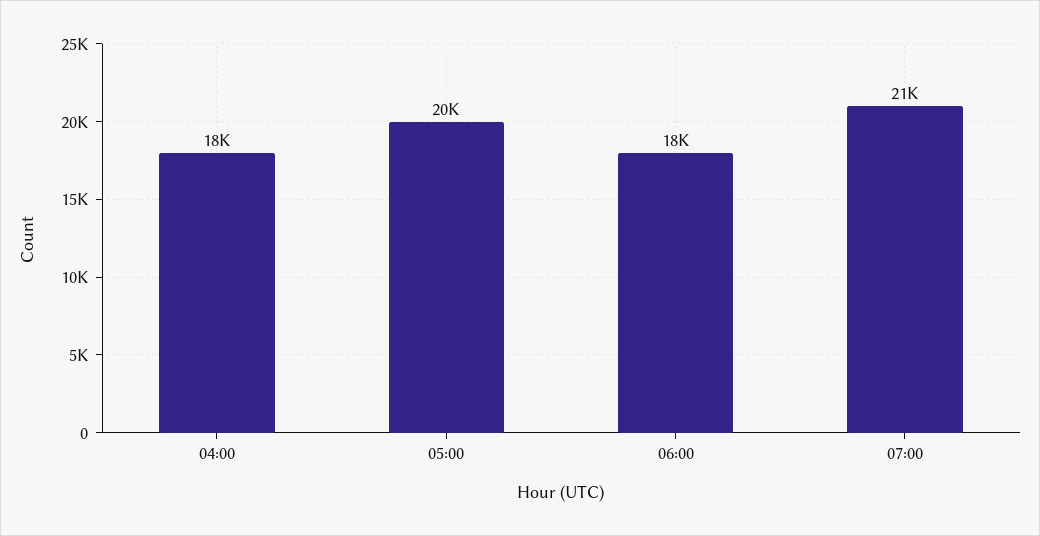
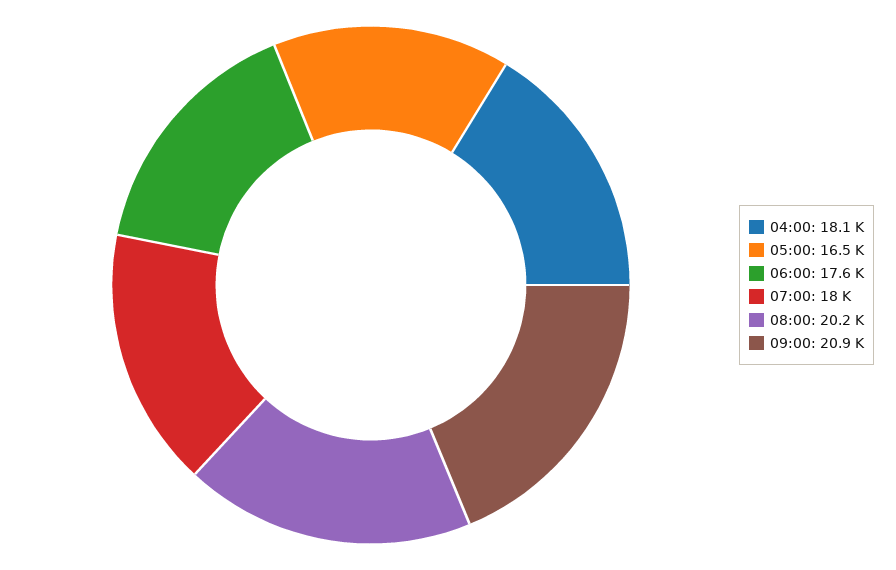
05:00: 20000 -> 16500
07:00: 21000 -> 18000
08:00: none -> 20200
09:00: none -> 20900

